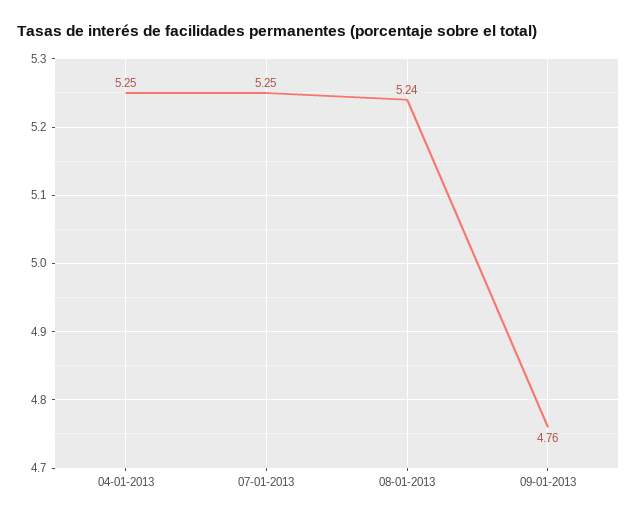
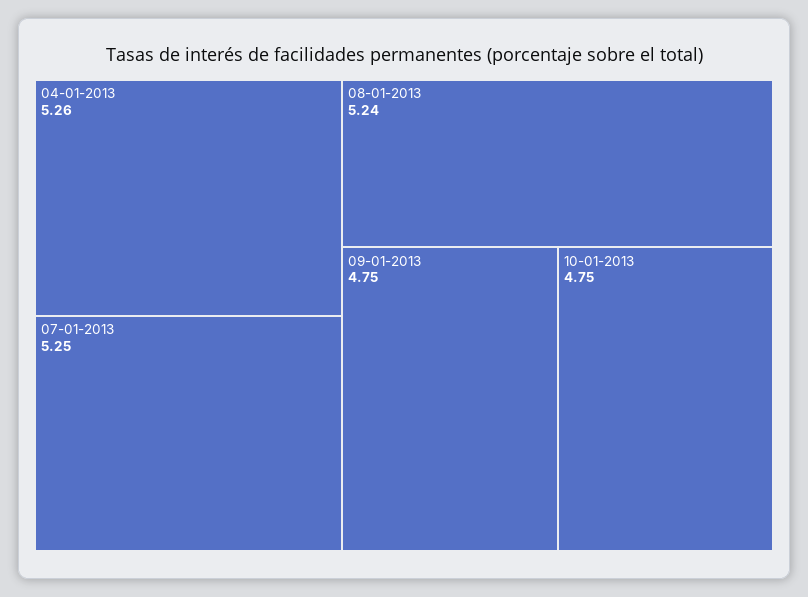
04-01-2013: 5.25 -> 5.26
09-01-2013: 4.76 -> 4.75
10-01-2013: none -> 4.75

